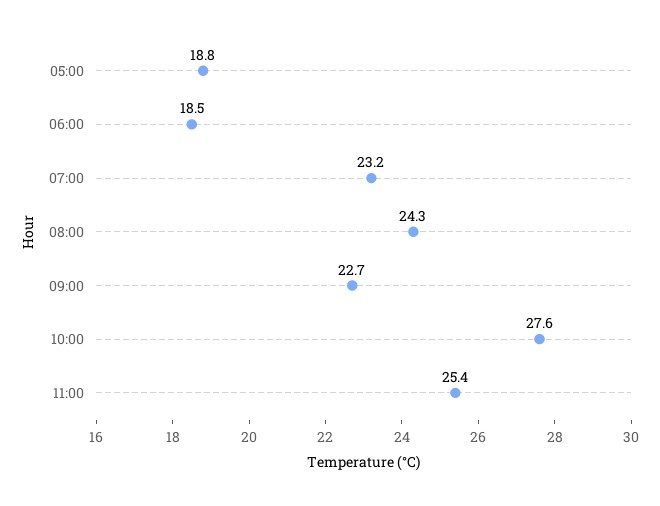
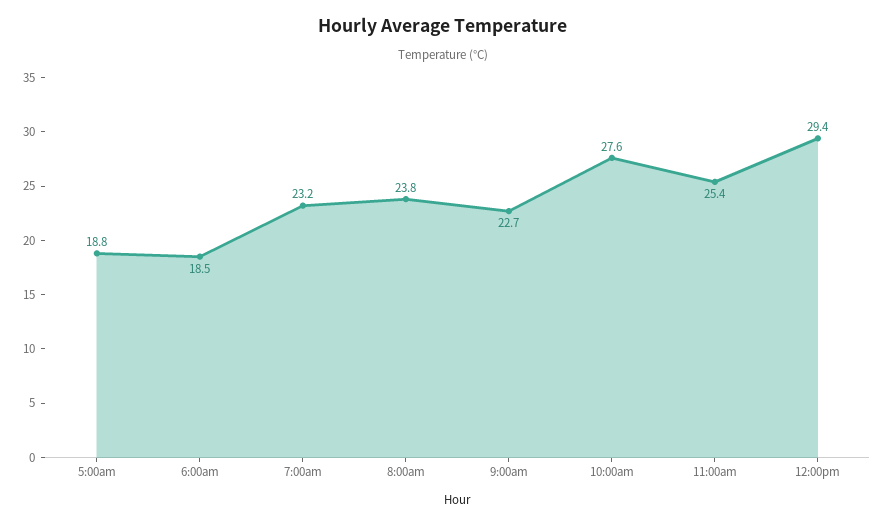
08:00: 24.3 -> 23.8
12:00pm: none -> 29.4

